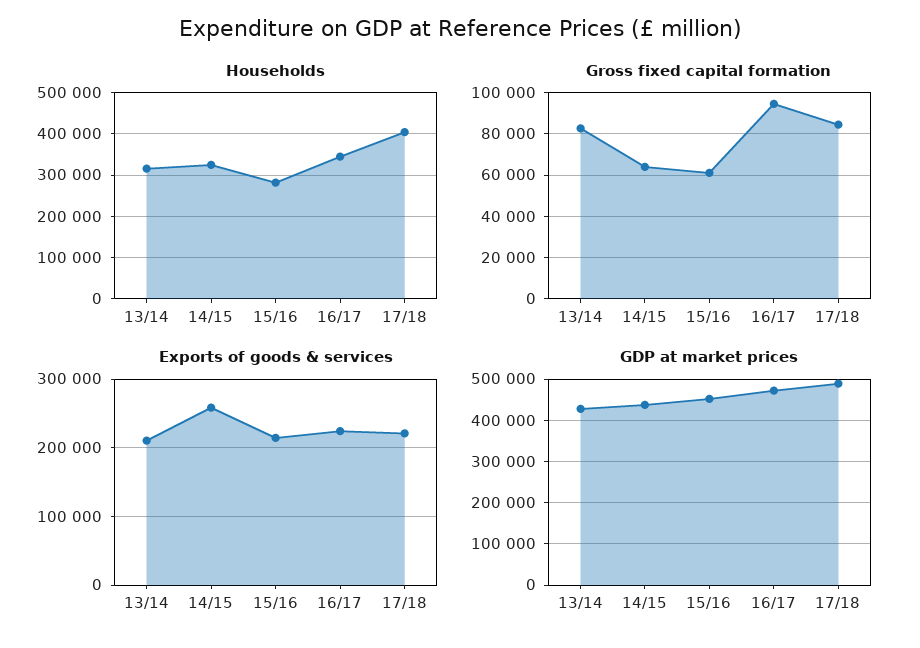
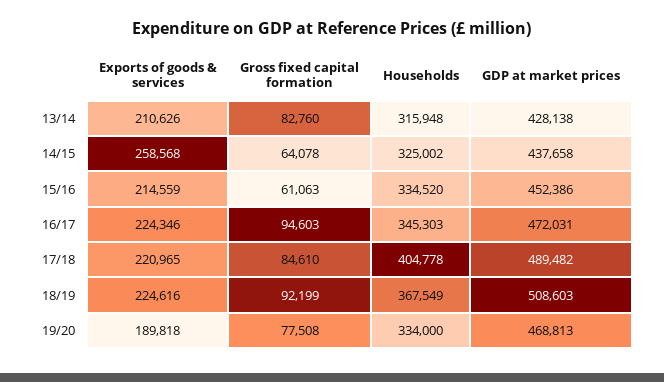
Households, 15/16: 280000 -> 334520
Exports of goods & services, 18/19: none -> 224616
Gross fixed capital formation, 18/19: none -> 92199
Households, 18/19: none -> 367549
GDP at market prices, 18/19: none -> 508603
Exports of goods & services, 19/20: none -> 189818
Gross fixed capital formation, 19/20: none -> 77508
Households, 19/20: none -> 334000
GDP at market prices, 19/20: none -> 468813

